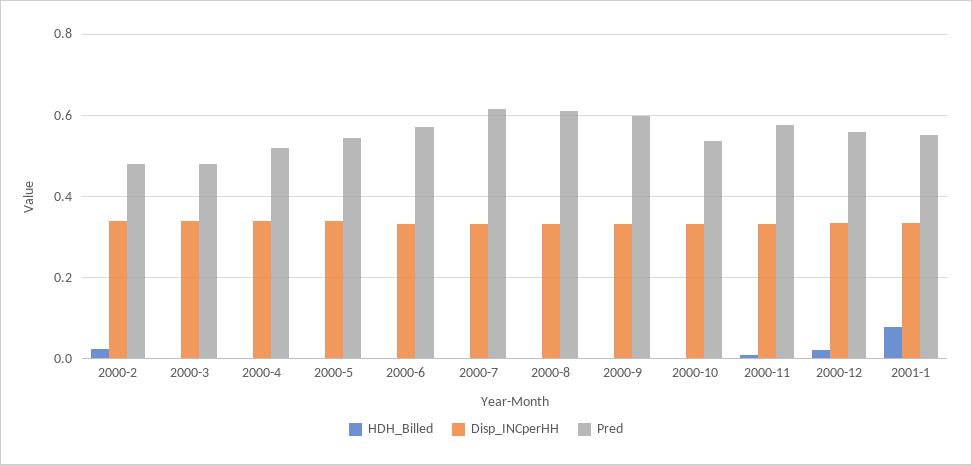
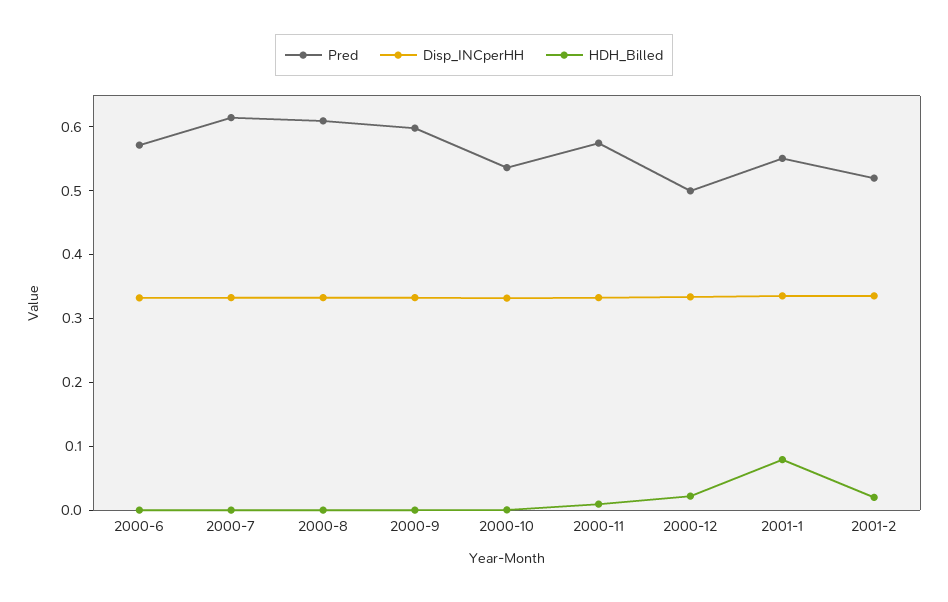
HDH_Billed, 2000-2: 0.02 -> none
Disp_INCperHH, 2000-2: 0.34 -> none
Pred, 2000-2: 0.48 -> none
HDH_Billed, 2000-3: 0 -> none
Disp_INCperHH, 2000-3: 0.34 -> none
Pred, 2000-3: 0.48 -> none
HDH_Billed, 2000-4: 0 -> none
Disp_INCperHH, 2000-4: 0.34 -> none
Pred, 2000-4: 0.52 -> none
HDH_Billed, 2000-5: 0 -> none
Disp_INCperHH, 2000-5: 0.34 -> none
Pred, 2000-5: 0.54 -> none
Pred, 2000-12: 0.56 -> 0.5
Pred, 2001-2: none -> 0.52
Disp_INCperHH, 2001-2: none -> 0.34
HDH_Billed, 2001-2: none -> 0.02

